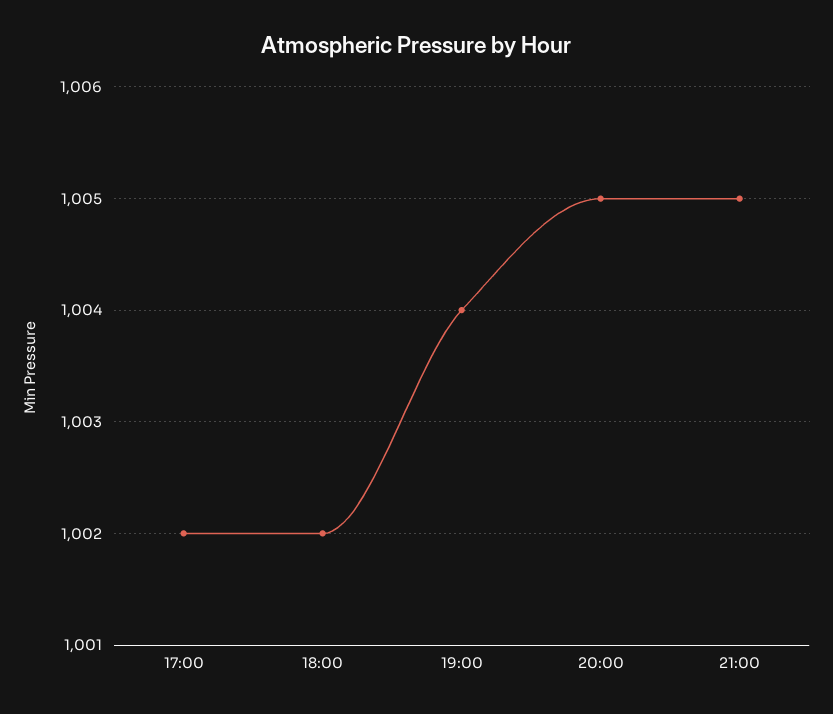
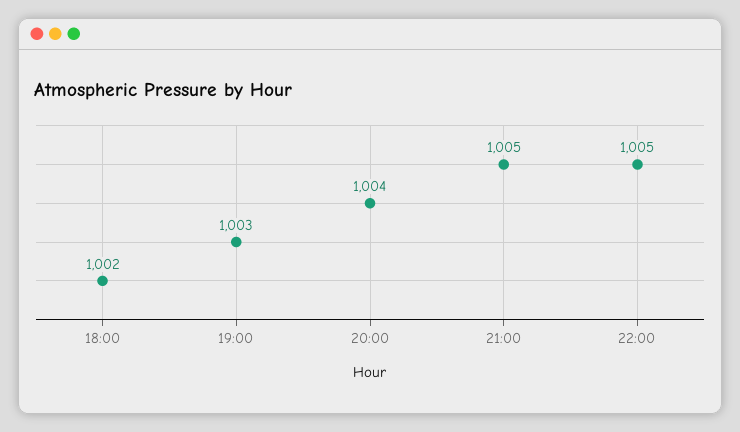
17:00: 1002 -> none
19:00: 1004 -> 1003
20:00: 1005 -> 1004
22:00: none -> 1005

